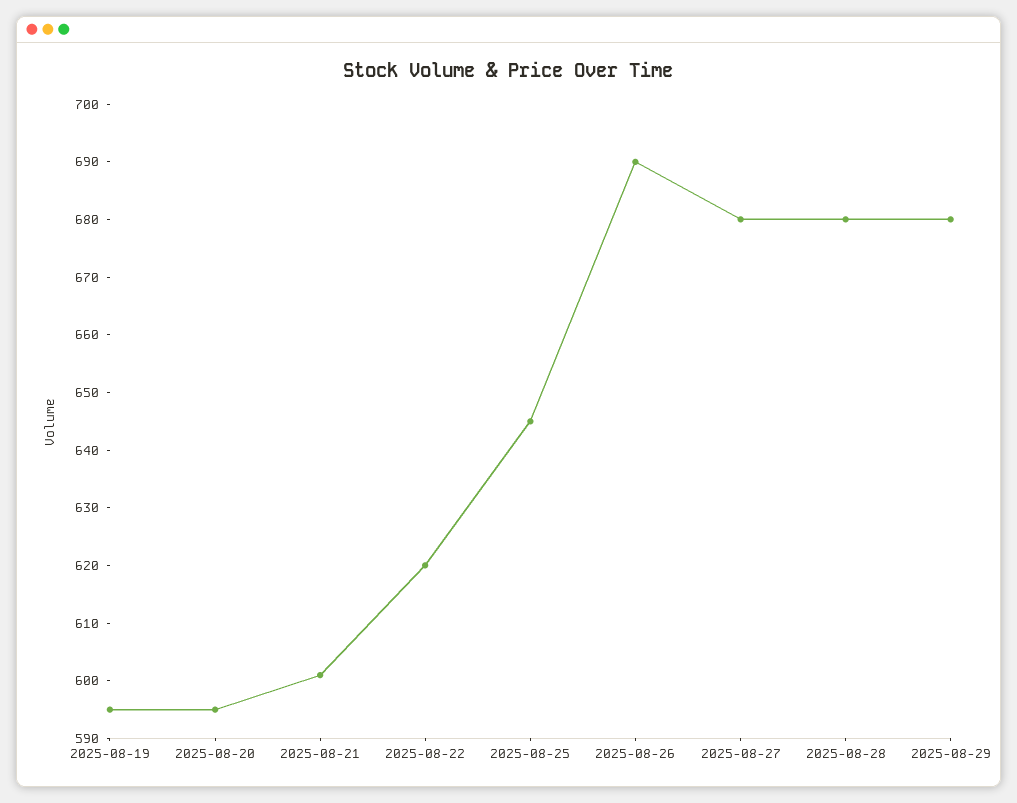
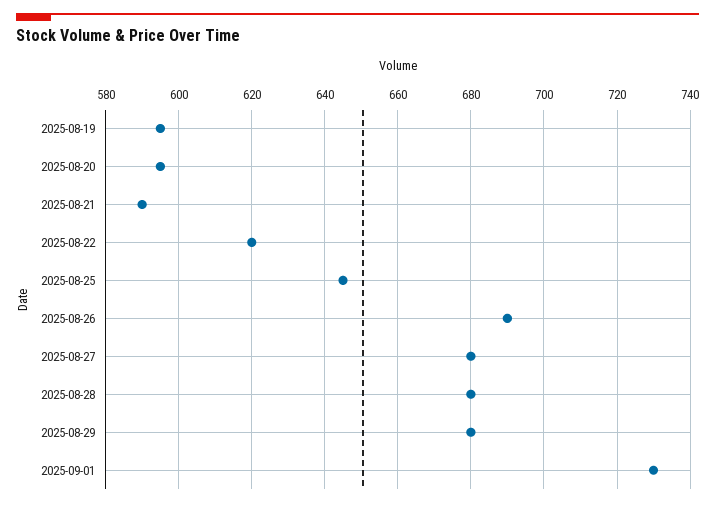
2025-08-21: 600 -> 590
2025-09-01: none -> 730

